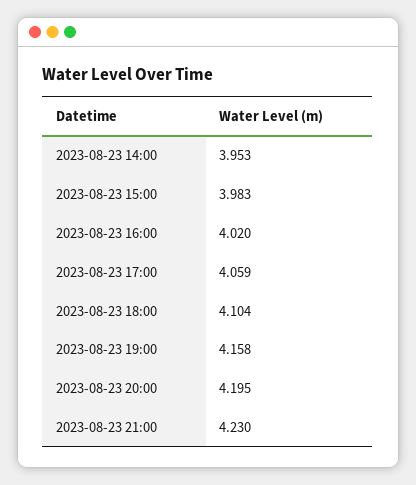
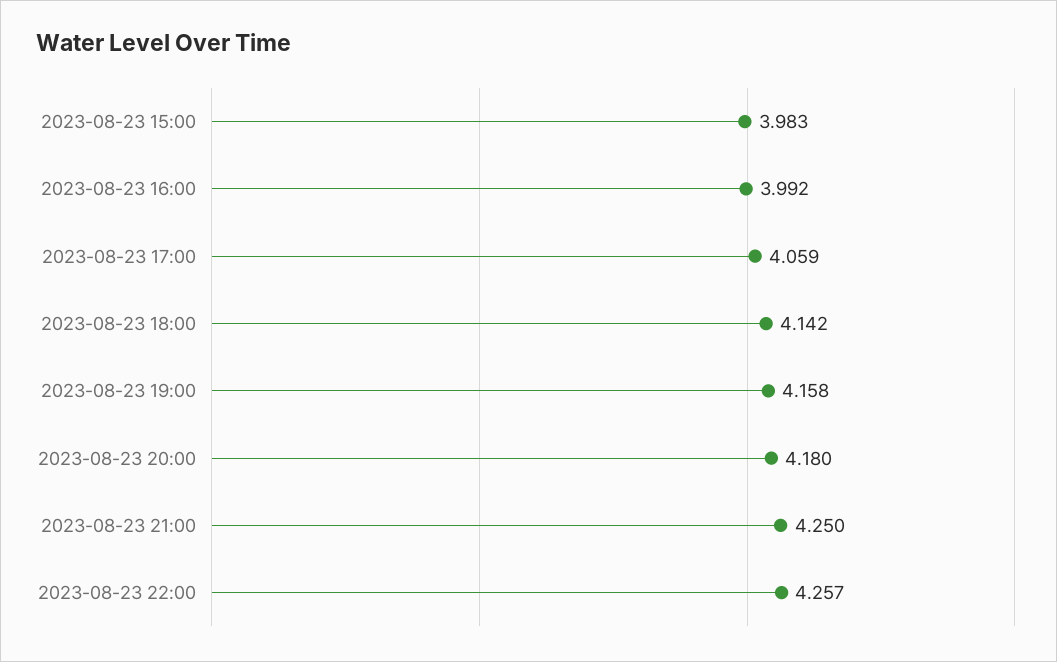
2023-08-23 14:00: 3.953 -> none
2023-08-23 16:00: 4.02 -> 3.992
2023-08-23 18:00: 4.104 -> 4.142
2023-08-23 20:00: 4.195 -> 4.18
2023-08-23 21:00: 4.23 -> 4.25
2023-08-23 22:00: none -> 4.257

